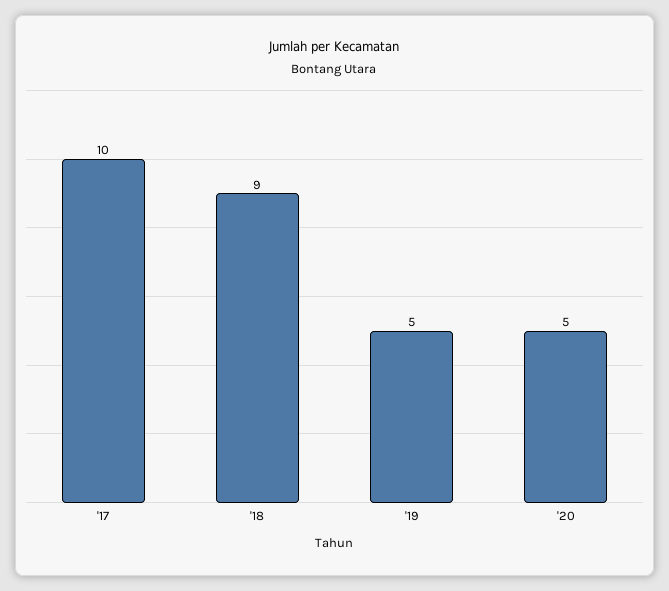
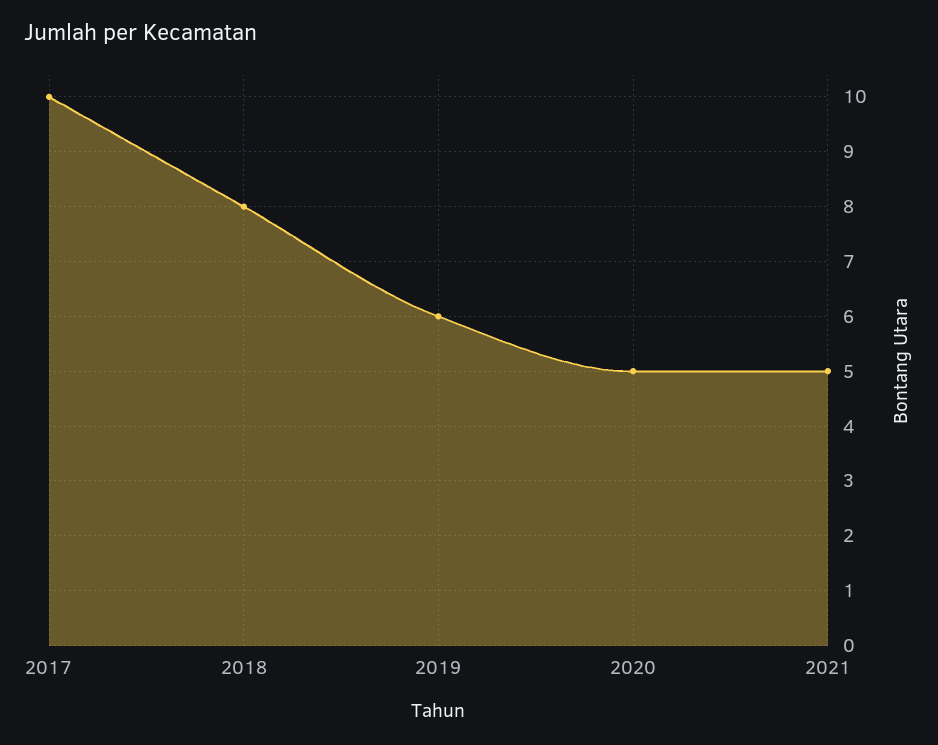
'18: 9 -> 8
'19: 5 -> 6
2021: none -> 5

